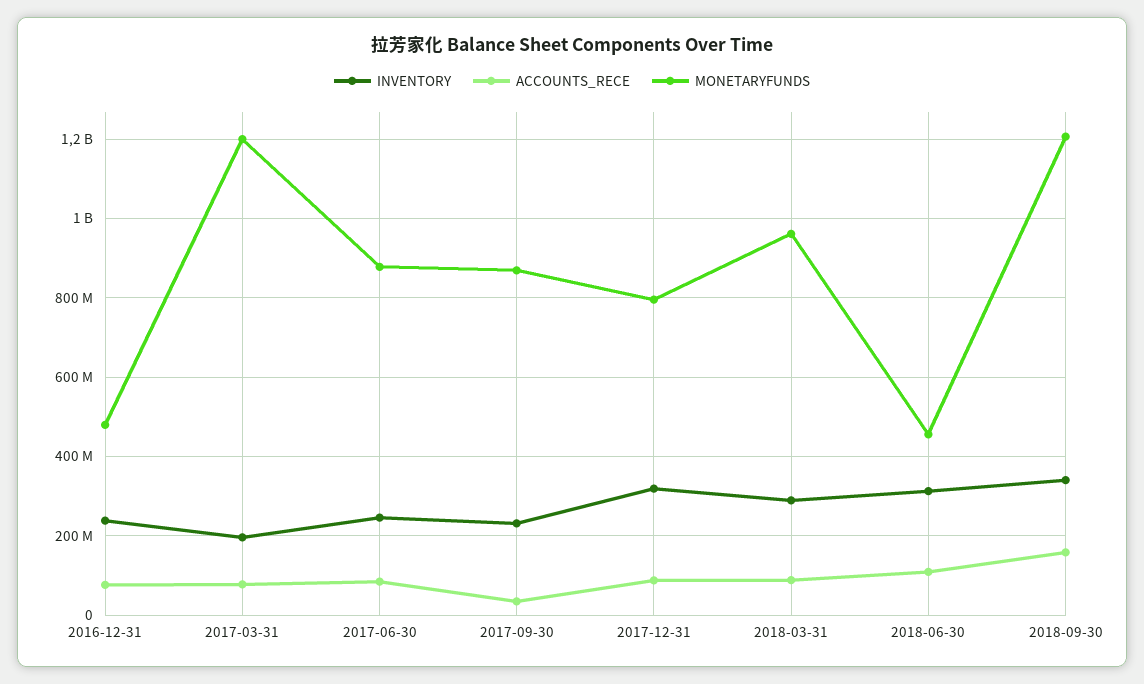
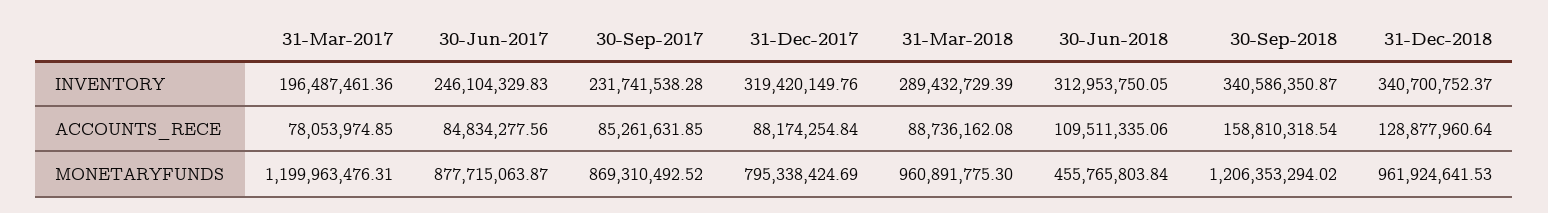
INVENTORY, 2016-12-31: 240000000 -> none
ACCOUNTS_RECE, 2016-12-31: 80000000 -> none
MONETARYFUNDS, 2016-12-31: 480000000 -> none
ACCOUNTS_RECE, 2017-09-30: 40000000 -> 85261631.85
INVENTORY, 31-Dec-2018: none -> 340700752.37
ACCOUNTS_RECE, 31-Dec-2018: none -> 128877960.64
MONETARYFUNDS, 31-Dec-2018: none -> 961924641.53

